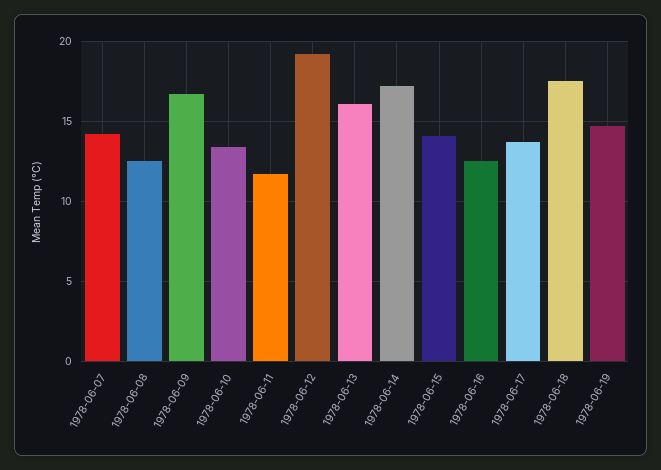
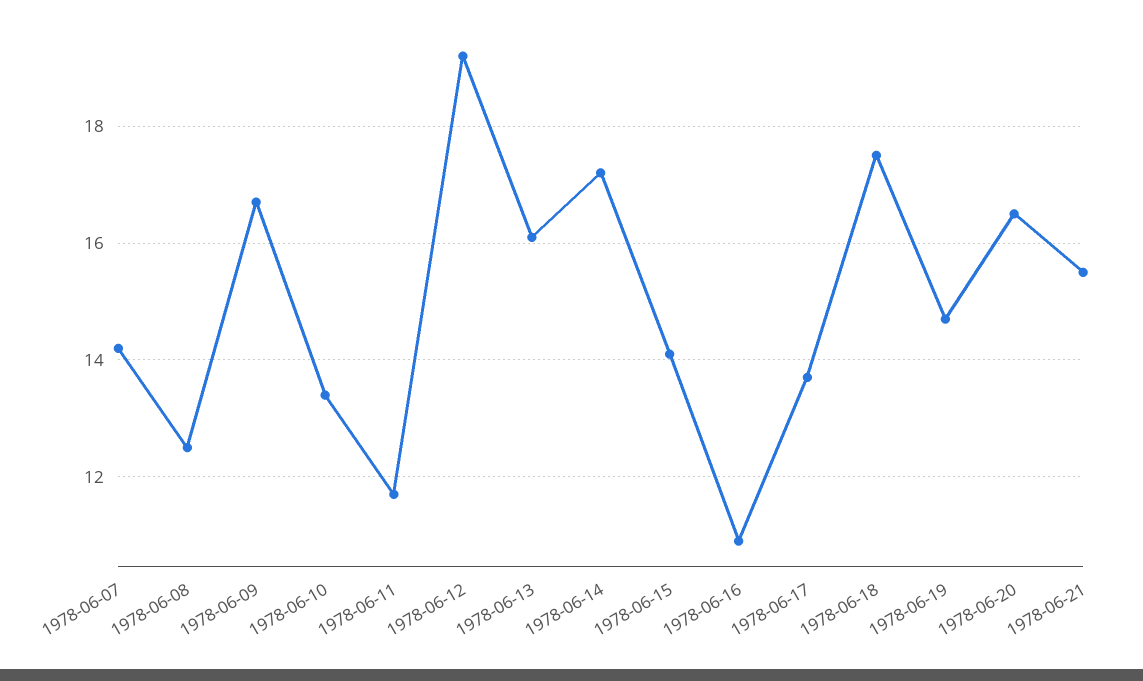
1978-06-16: 12.5 -> 11
1978-06-20: none -> 16.5
1978-06-21: none -> 15.5

